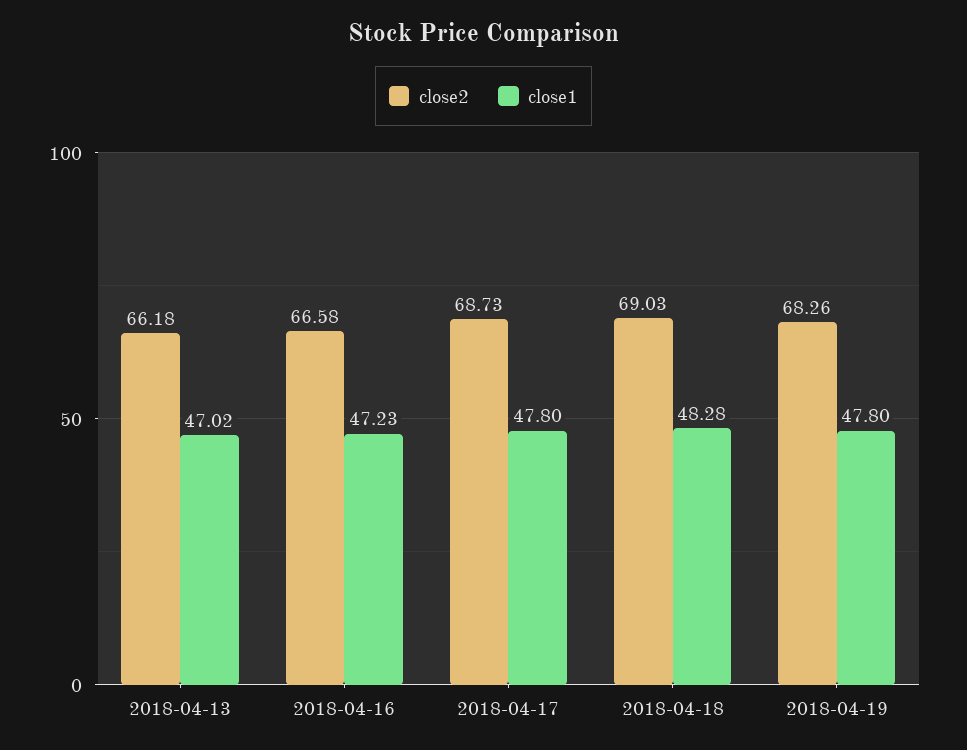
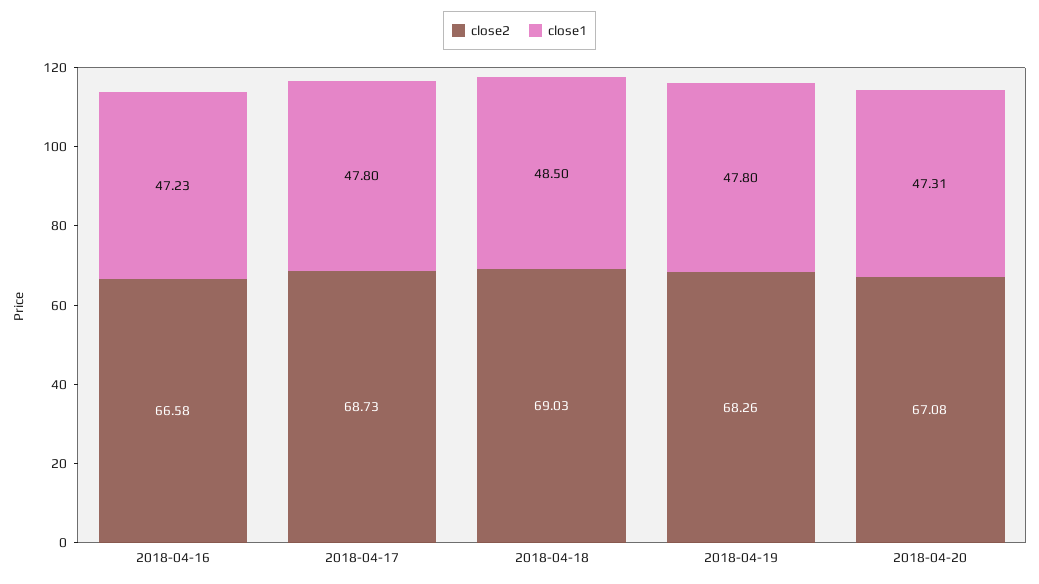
close2, 2018-04-13: 66.18 -> none
close1, 2018-04-13: 47.02 -> none
close1, 2018-04-18: 48.28 -> 48.5
close2, 2018-04-20: none -> 67.08
close1, 2018-04-20: none -> 47.31

